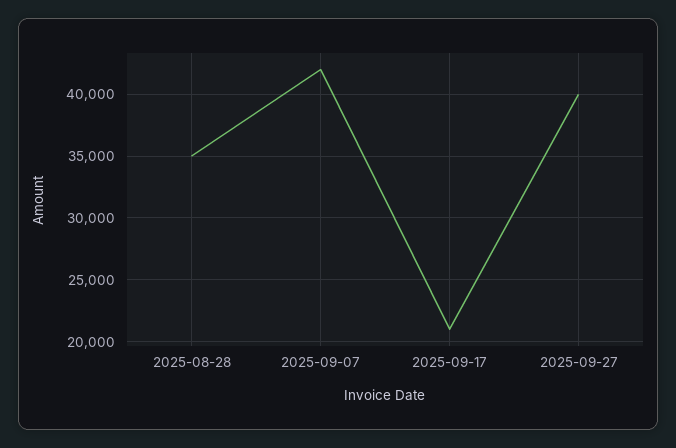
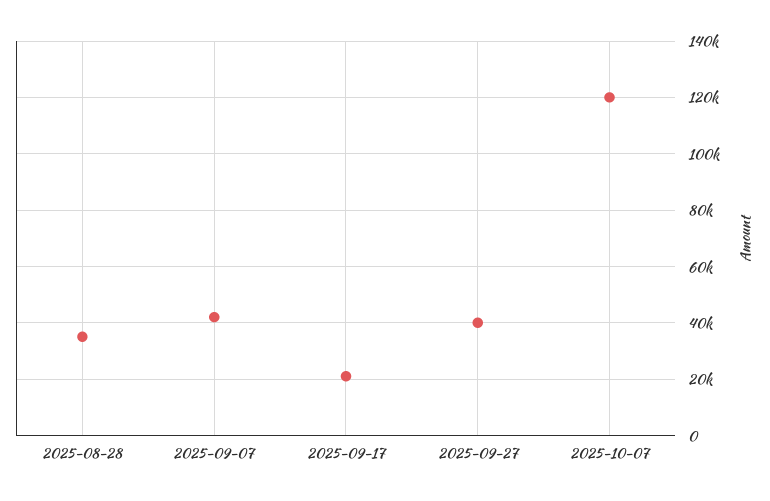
2025-10-07: none -> 120000

